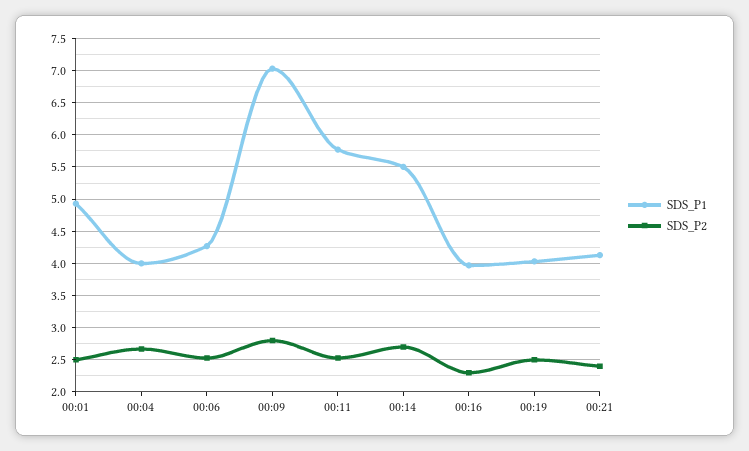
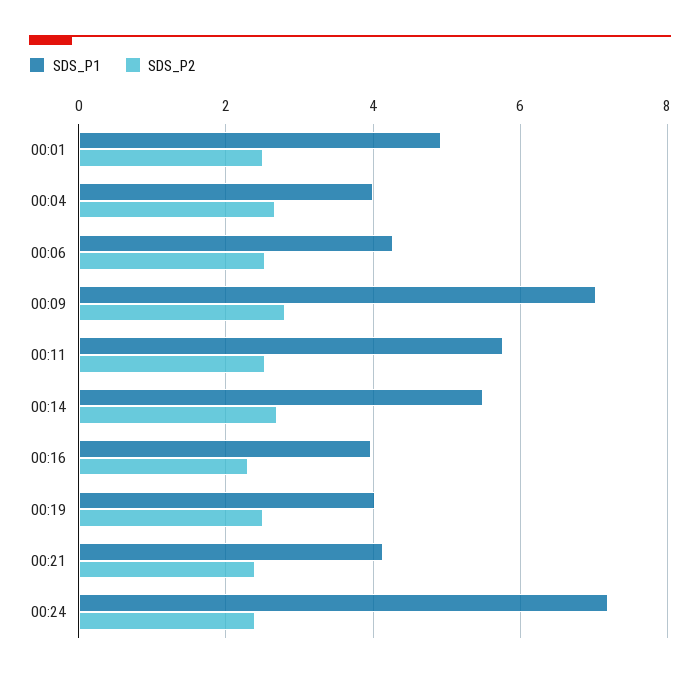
SDS_P1, 00:24: none -> 7.2
SDS_P2, 00:24: none -> 2.4

